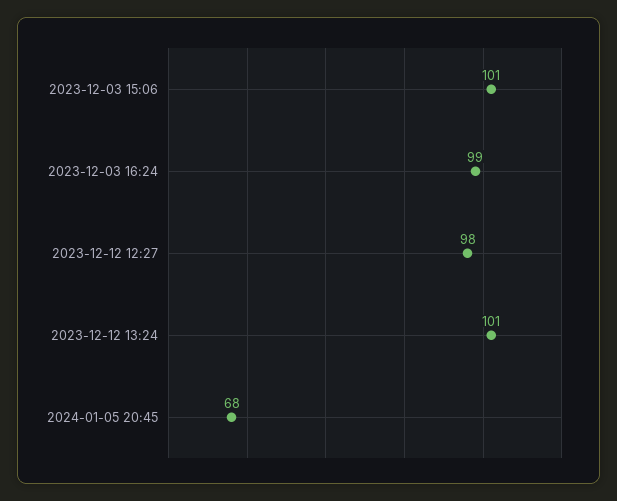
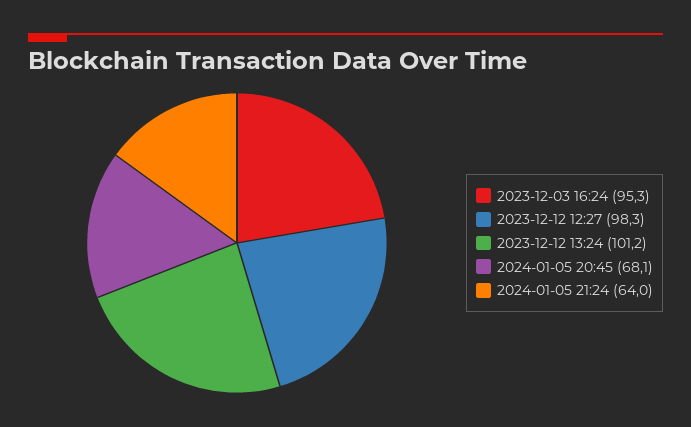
2023-12-03 15:06: 101 -> none
2023-12-03 16:24: 99 -> 95.3
2024-01-05 21:24: none -> 64

